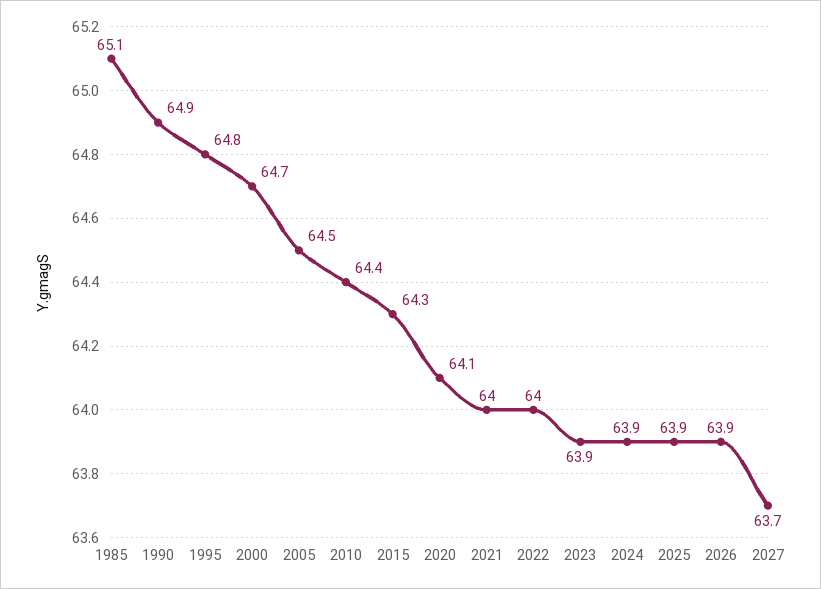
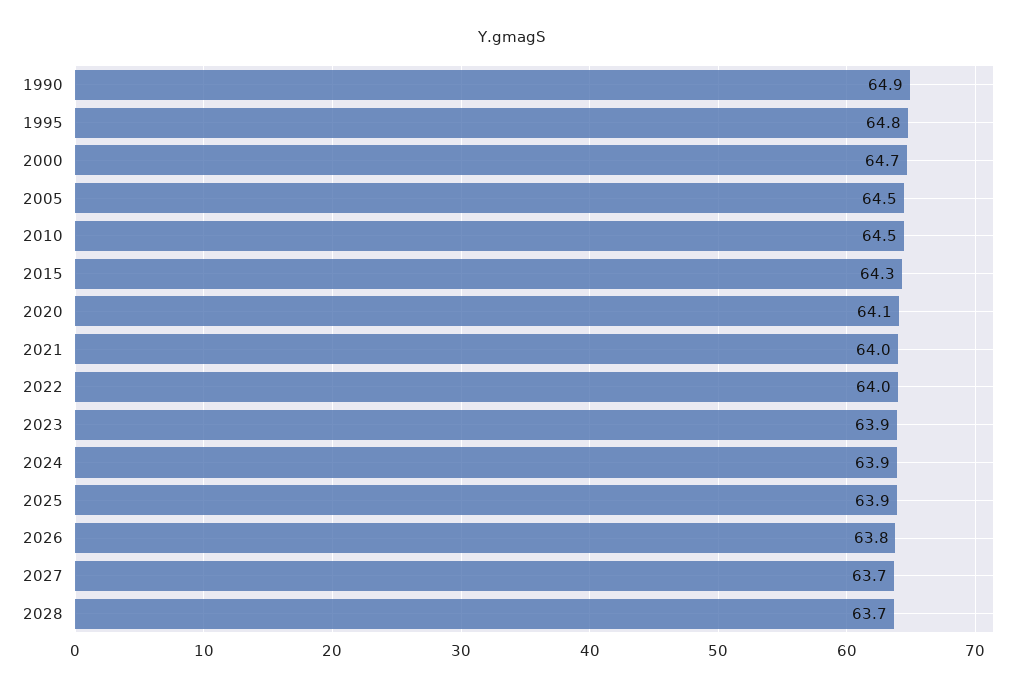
1985: 65.1 -> none
2010: 64.4 -> 64.5
2026: 63.9 -> 63.8
2028: none -> 63.7

